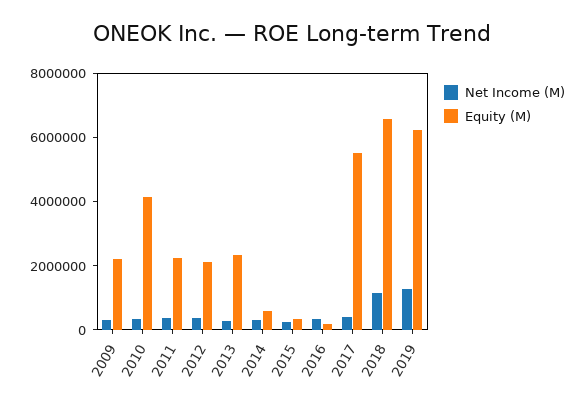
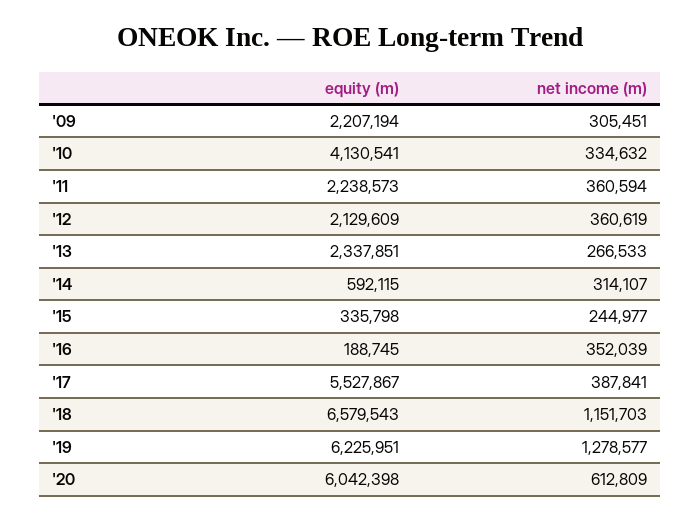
Equity (M), '20: none -> 6042398
Net Income (M), '20: none -> 612809

